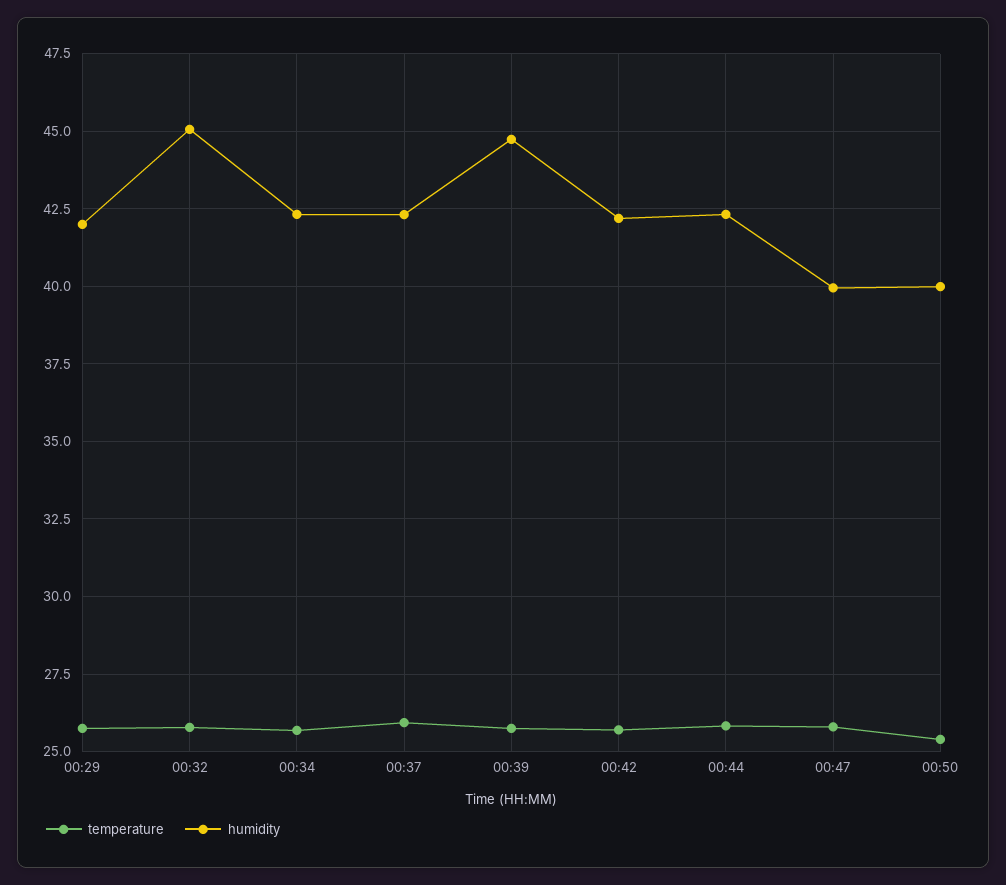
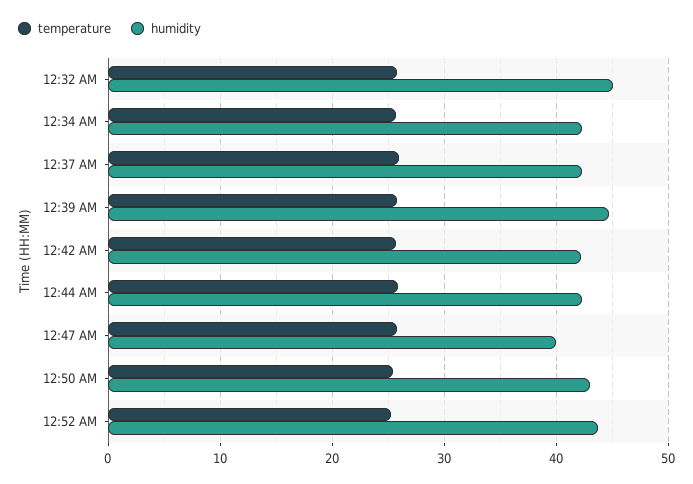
temperature, 00:29: 25.75 -> none
humidity, 00:29: 42 -> none
humidity, 00:50: 40 -> 43
temperature, 12:52 AM: none -> 25
humidity, 12:52 AM: none -> 44

